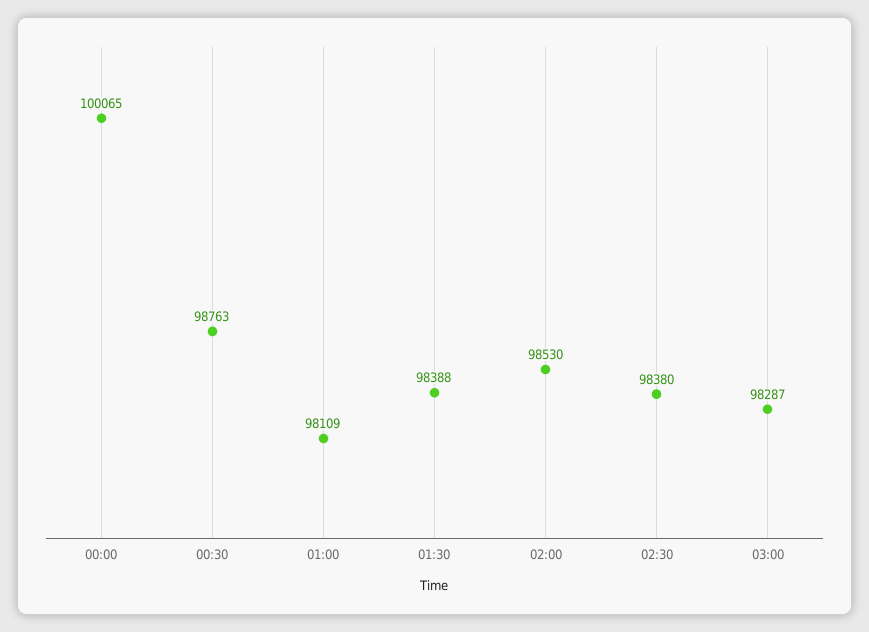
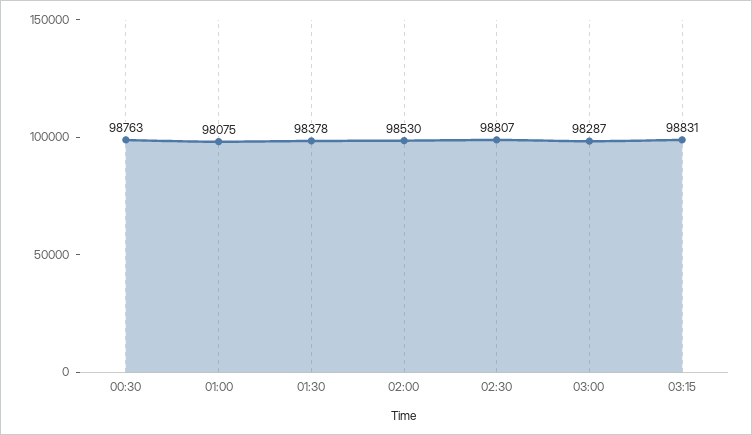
00:00: 100065 -> none
01:00: 98109 -> 98075
01:30: 98388 -> 98378
02:30: 98380 -> 98807
03:15: none -> 98831

